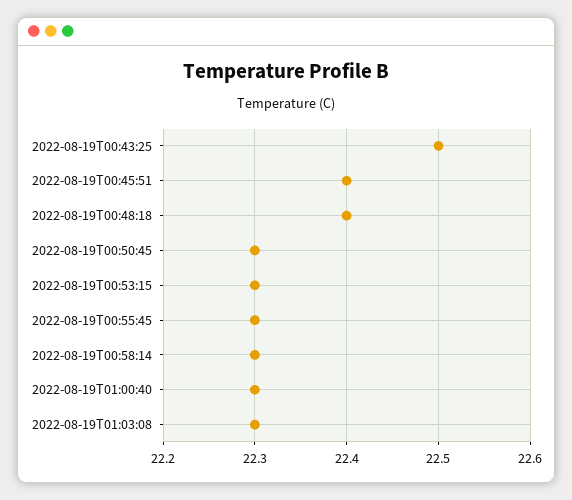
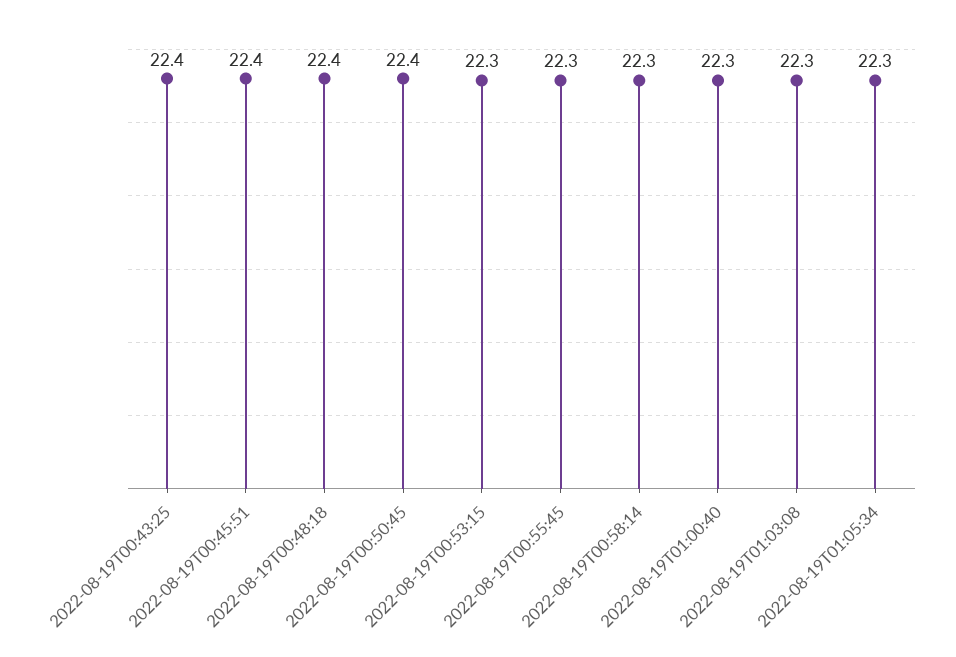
2022-08-19T00:43:25: 22.5 -> 22.4
2022-08-19T00:50:45: 22.3 -> 22.4
2022-08-19T01:05:34: none -> 22.3

